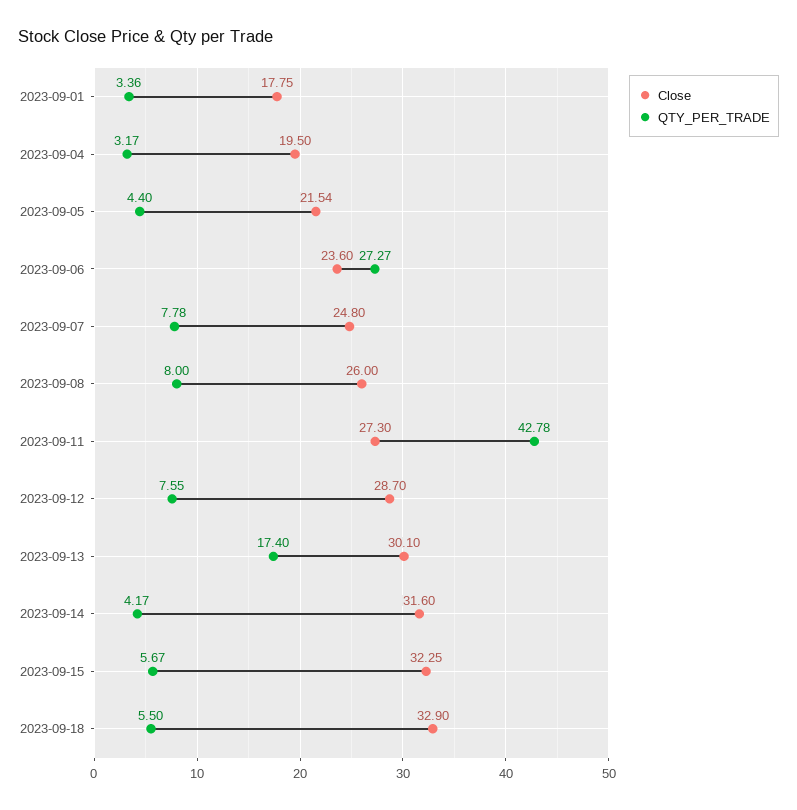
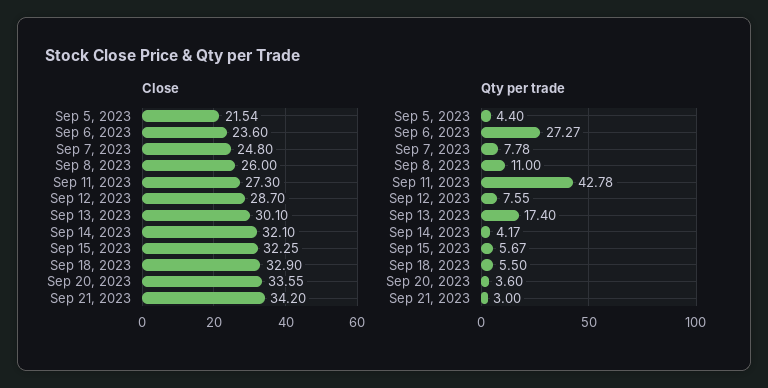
Close, 2023-09-01: 17.75 -> none
QTY_PER_TRADE, 2023-09-01: 3.36 -> none
Close, 2023-09-04: 19.5 -> none
QTY_PER_TRADE, 2023-09-04: 3.17 -> none
QTY_PER_TRADE, 2023-09-08: 8 -> 11
Close, 2023-09-14: 31.6 -> 32.1
Close, Sep 20, 2023: none -> 33.55
Close, Sep 21, 2023: none -> 34.2
QTY_PER_TRADE, Sep 20, 2023: none -> 3.6
QTY_PER_TRADE, Sep 21, 2023: none -> 3

